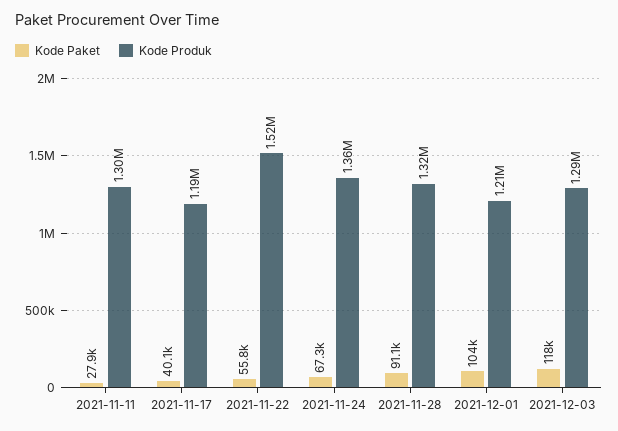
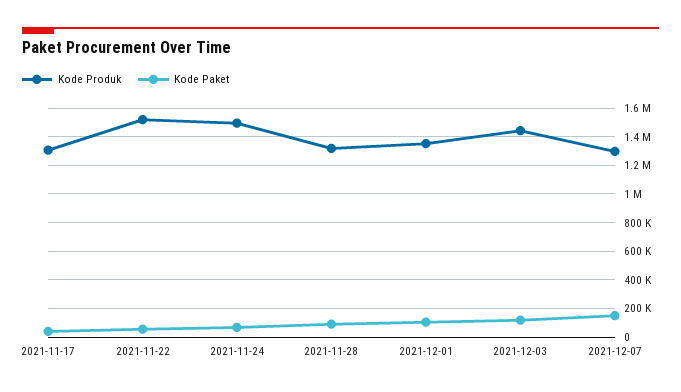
Kode Paket, 2021-11-11: 27900 -> none
Kode Produk, 2021-11-11: 1300000 -> none
Kode Produk, 2021-11-17: 1190000 -> 1300000
Kode Produk, 2021-11-24: 1360000 -> 1500000
Kode Produk, 2021-12-01: 1210000 -> 1350000
Kode Produk, 2021-12-03: 1290000 -> 1450000
Kode Produk, 2021-12-07: none -> 1300000
Kode Paket, 2021-12-07: none -> 150000

